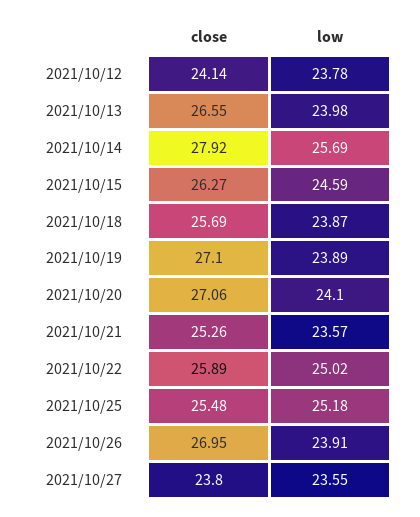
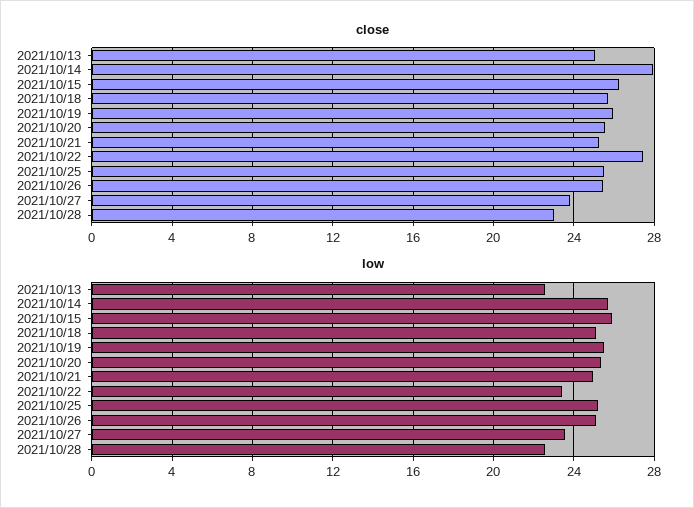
close, 2021/10/12: 24.14 -> none
low, 2021/10/12: 23.78 -> none
close, 2021/10/13: 26.55 -> 25
low, 2021/10/13: 23.98 -> 22.5
low, 2021/10/15: 24.59 -> 26
low, 2021/10/18: 23.87 -> 25
close, 2021/10/19: 27.1 -> 26
low, 2021/10/19: 23.89 -> 25.5
close, 2021/10/20: 27.06 -> 25.5
low, 2021/10/20: 24.1 -> 25.5
low, 2021/10/21: 23.57 -> 25
close, 2021/10/22: 25.89 -> 27.5
low, 2021/10/22: 25.02 -> 23.5
close, 2021/10/26: 26.95 -> 25.5
low, 2021/10/26: 23.91 -> 25
close, 2021/10/28: none -> 23
low, 2021/10/28: none -> 22.5

